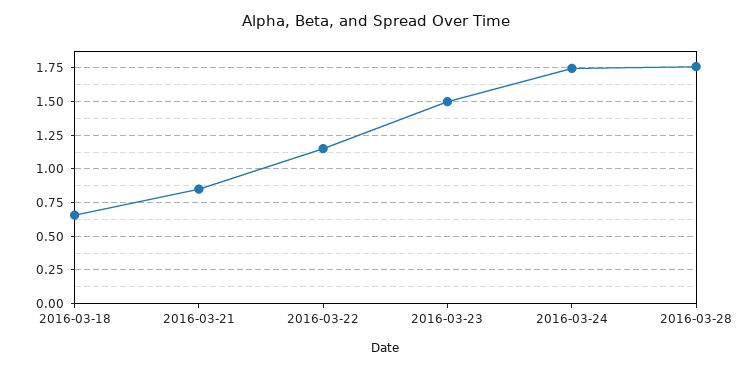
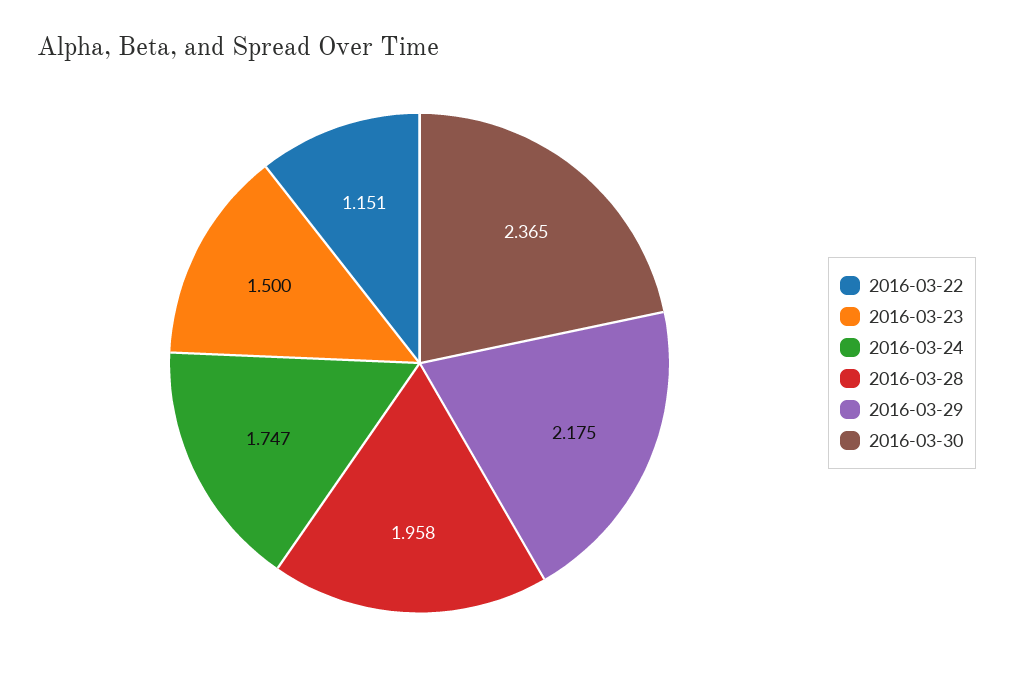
2016-03-18: 0.65 -> none
2016-03-21: 0.85 -> none
2016-03-28: 1.75 -> 1.958
2016-03-29: none -> 2.175
2016-03-30: none -> 2.365

